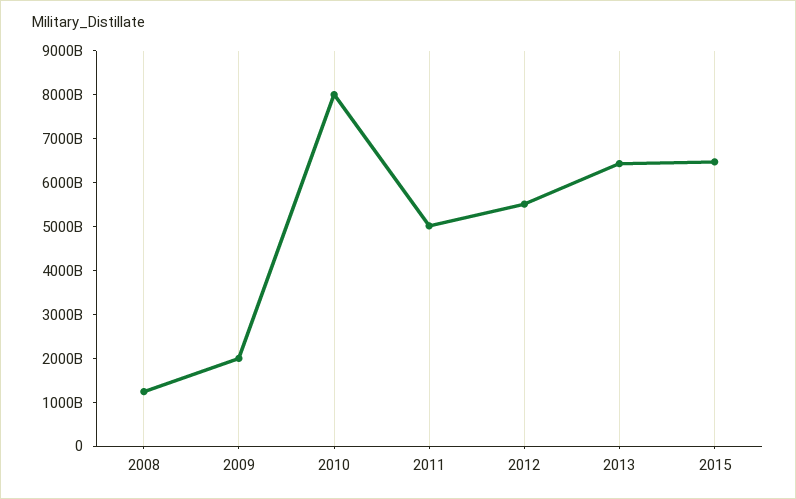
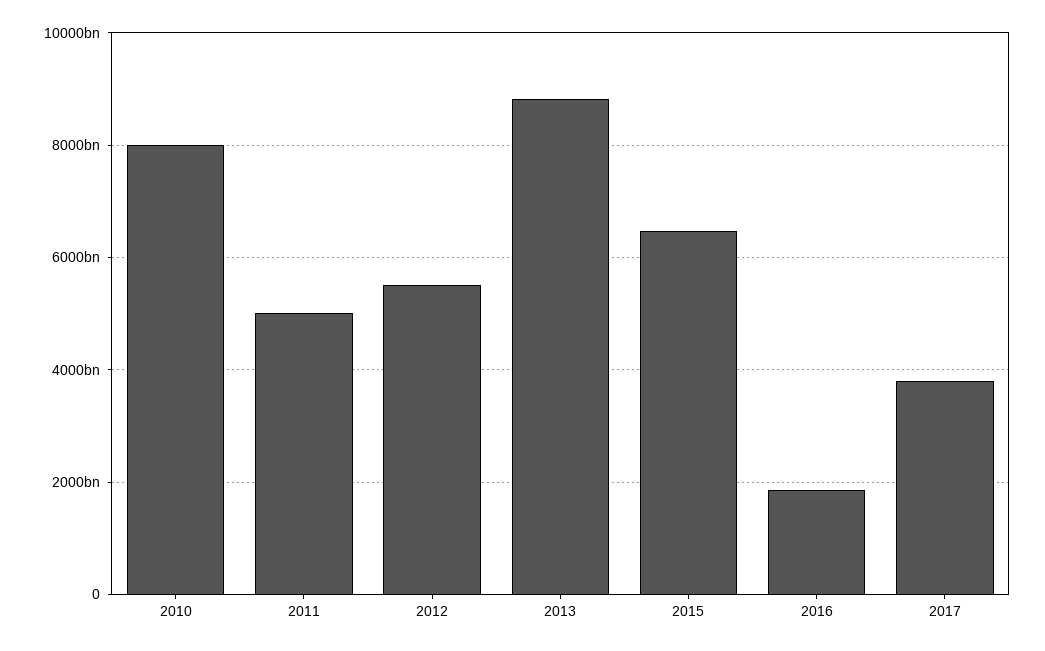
2008: 1200000000000 -> none
2009: 2000000000000 -> none
2013: 6400000000000 -> 8800000000000
2016: none -> 1800000000000
2017: none -> 3800000000000

